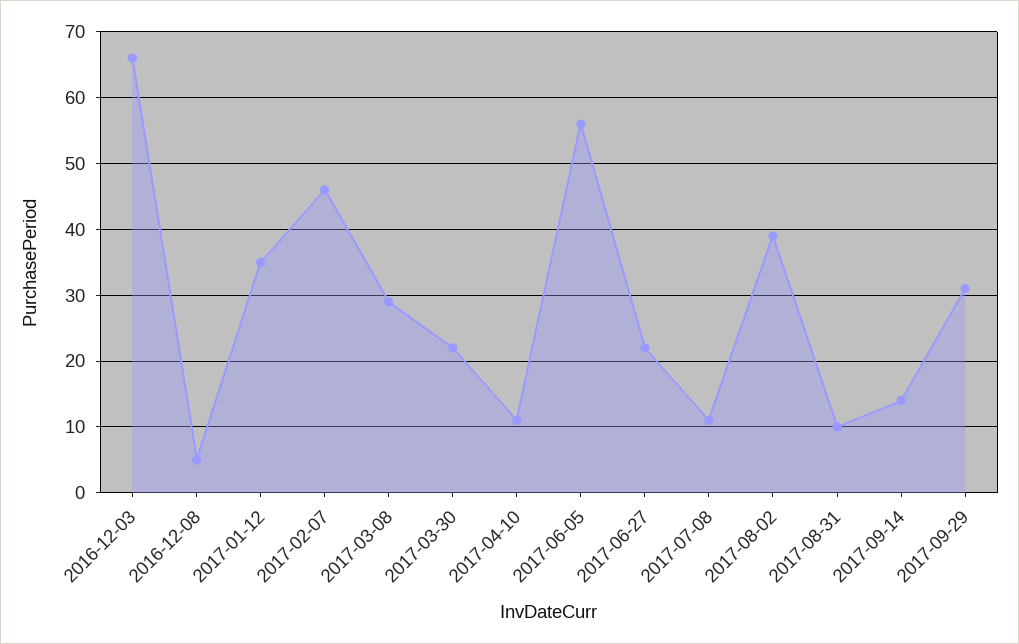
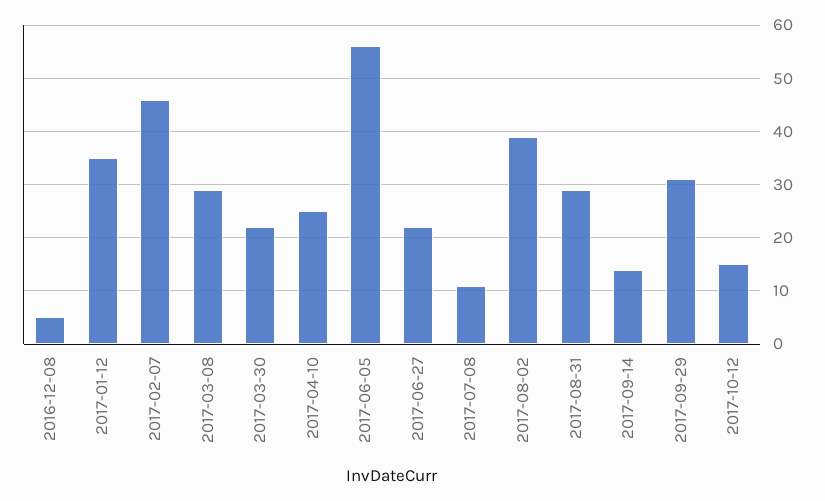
2016-12-03: 66 -> none
2017-04-10: 11 -> 25
2017-08-31: 10 -> 30
2017-10-12: none -> 15

